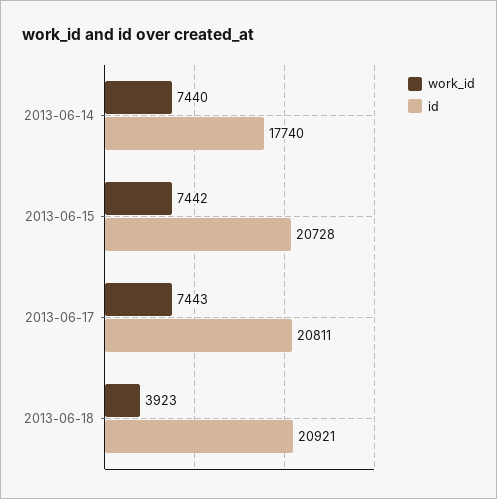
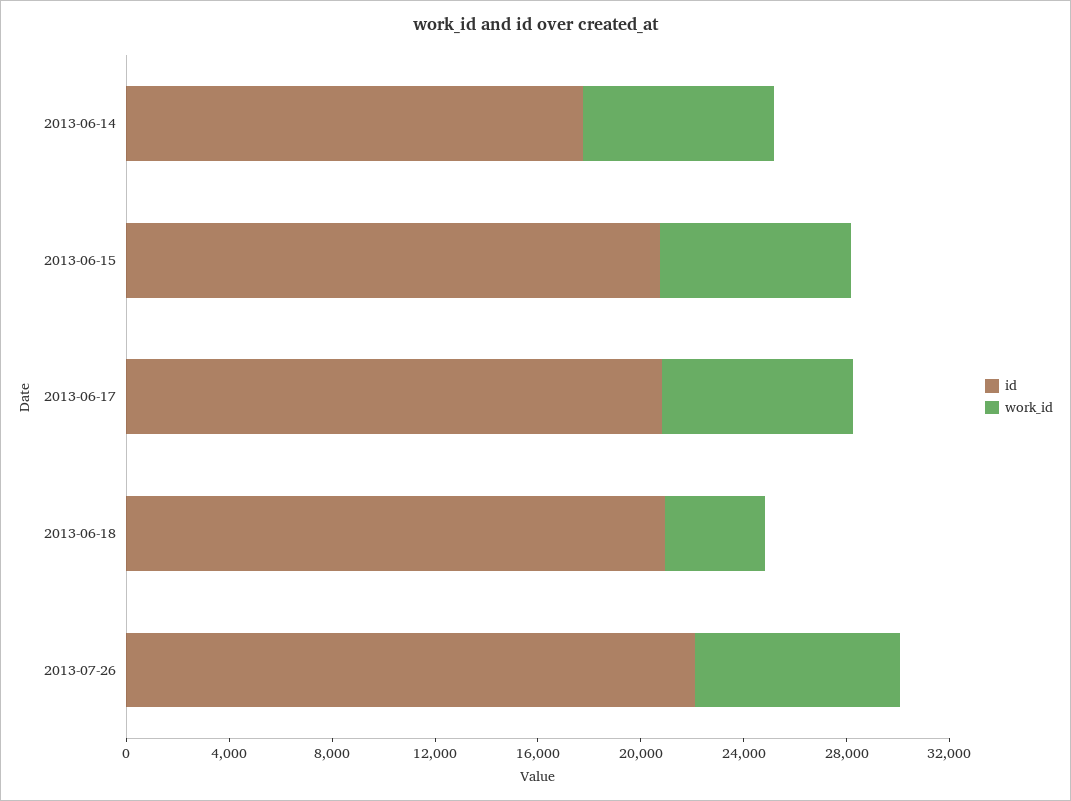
id, 2013-07-26: none -> 22000
work_id, 2013-07-26: none -> 8000

